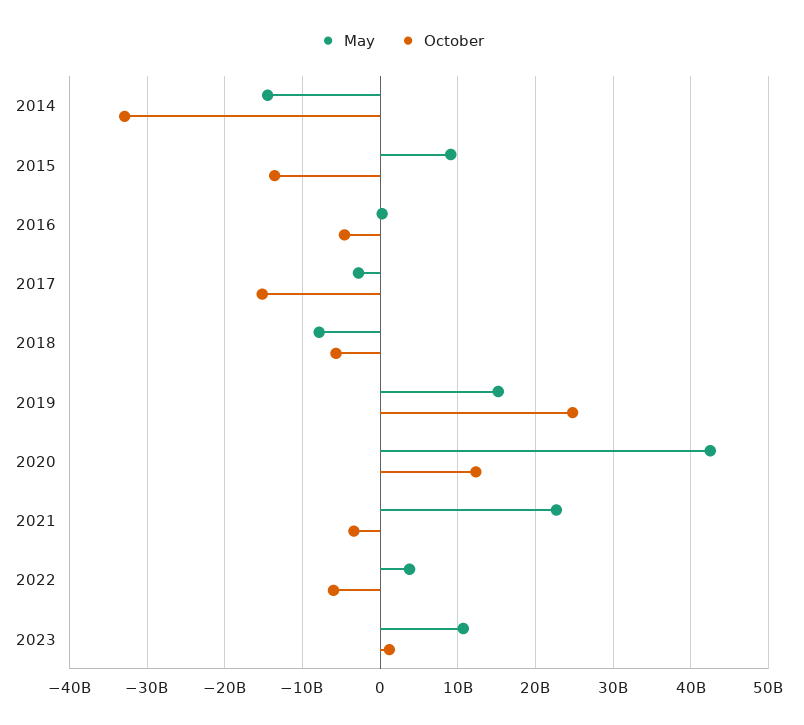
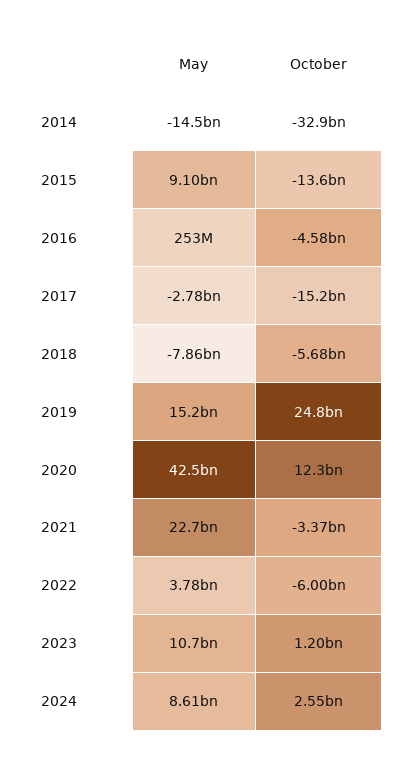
May, 2024: none -> 8610000000
October, 2024: none -> 2550000000

